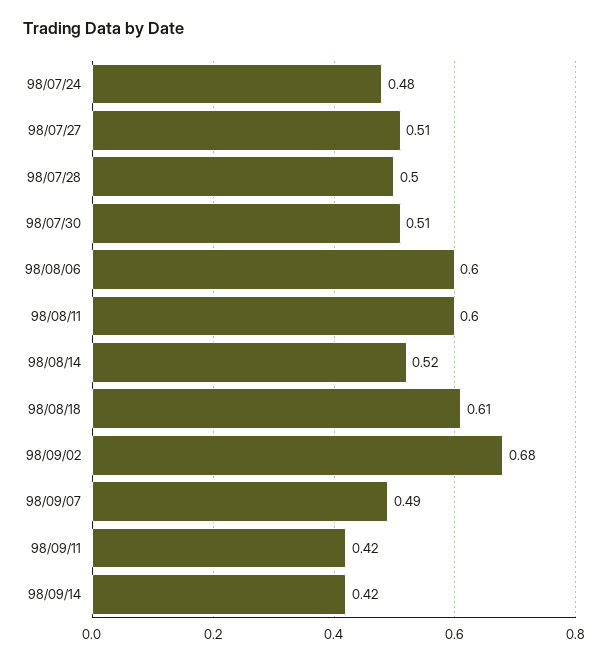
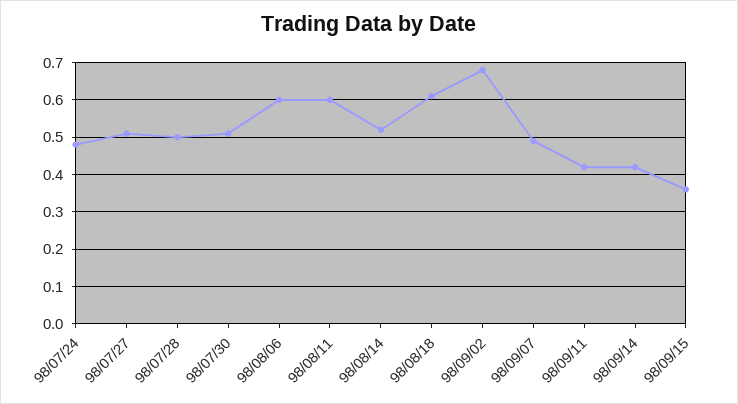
98/09/15: none -> 0.35

